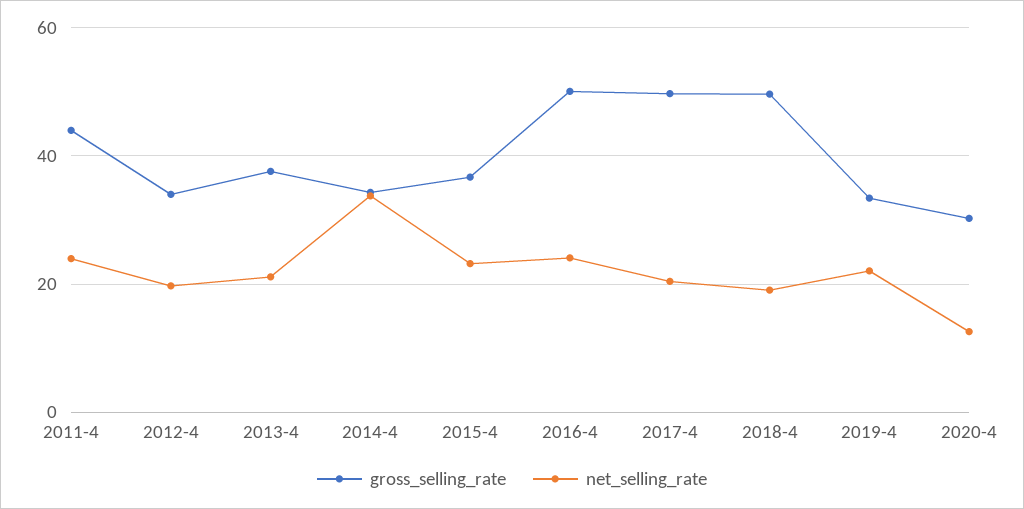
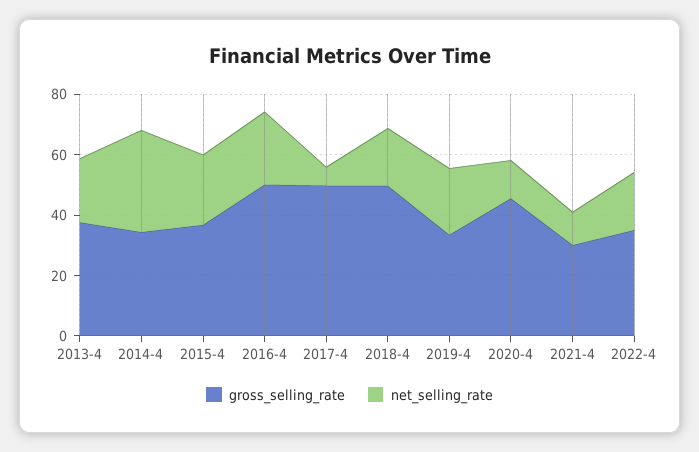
gross_selling_rate, 2011-4: 44 -> none
net_selling_rate, 2011-4: 24 -> none
gross_selling_rate, 2012-4: 34 -> none
net_selling_rate, 2012-4: 20 -> none
net_selling_rate, 2017-4: 20 -> 5
gross_selling_rate, 2020-4: 30 -> 45
gross_selling_rate, 2021-4: none -> 30
net_selling_rate, 2021-4: none -> 10
gross_selling_rate, 2022-4: none -> 35
net_selling_rate, 2022-4: none -> 20

